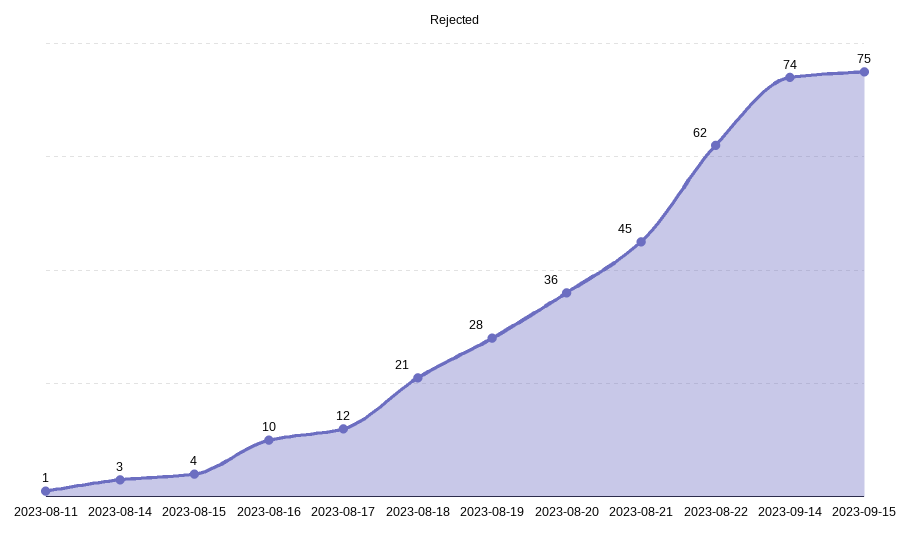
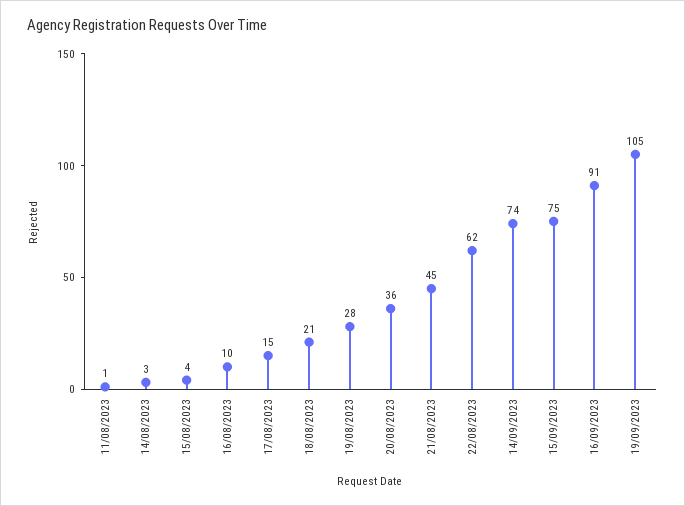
2023-08-17: 12 -> 15
16/09/2023: none -> 91
19/09/2023: none -> 105

